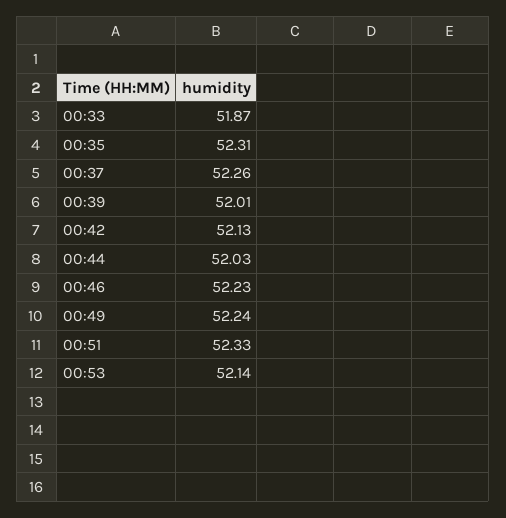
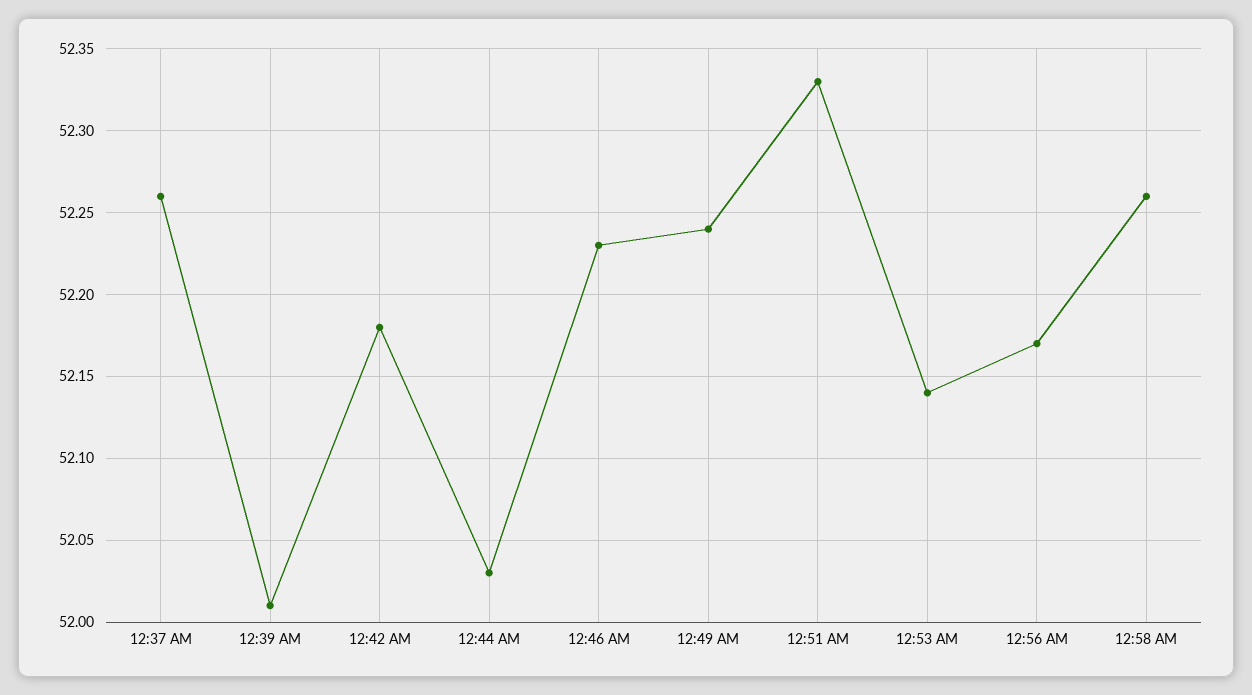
00:33: 51.87 -> none
00:35: 52.31 -> none
00:42: 52.13 -> 52.18
12:56 AM: none -> 52.17
12:58 AM: none -> 52.26

